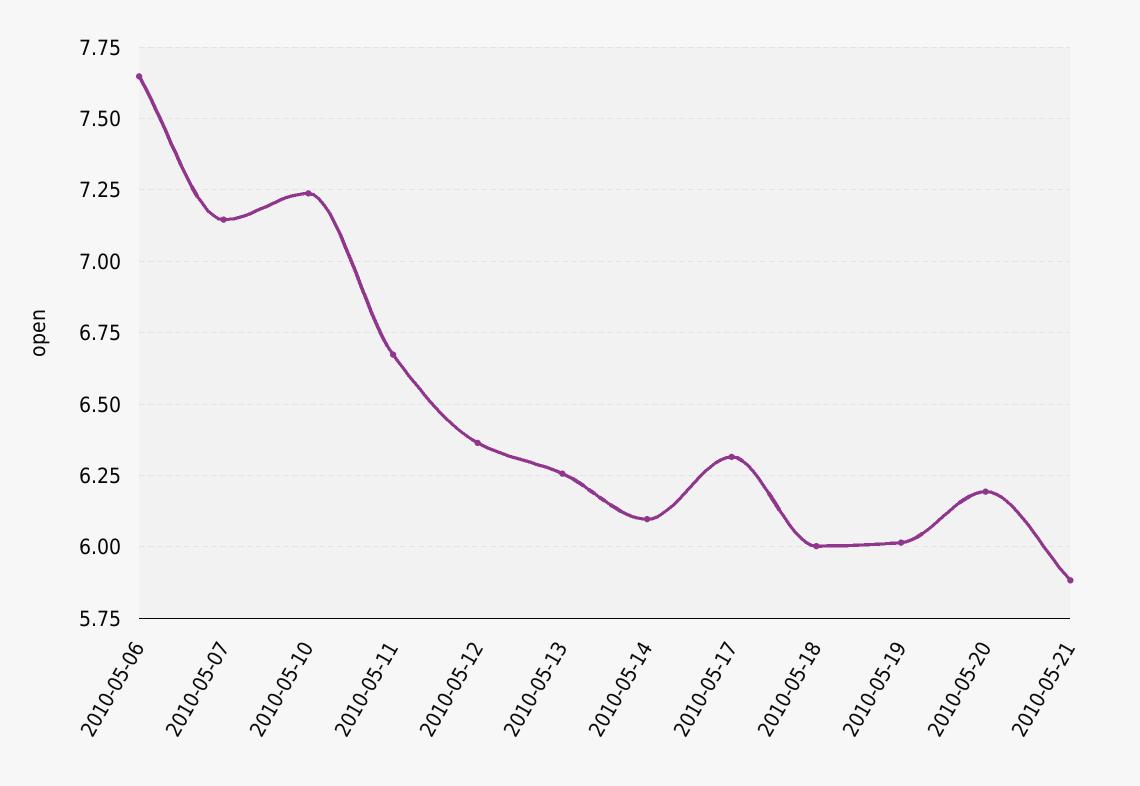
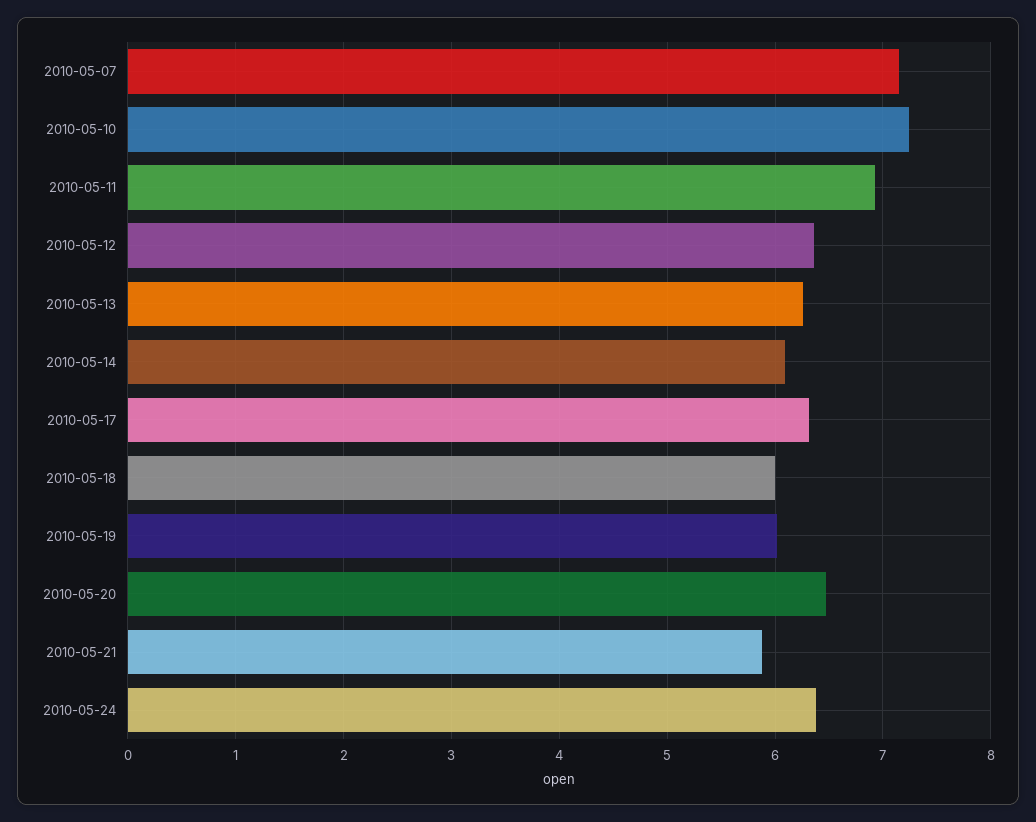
2010-05-06: 7.65 -> none
2010-05-11: 6.675 -> 6.9
2010-05-20: 6.2 -> 6.5
2010-05-24: none -> 6.4

